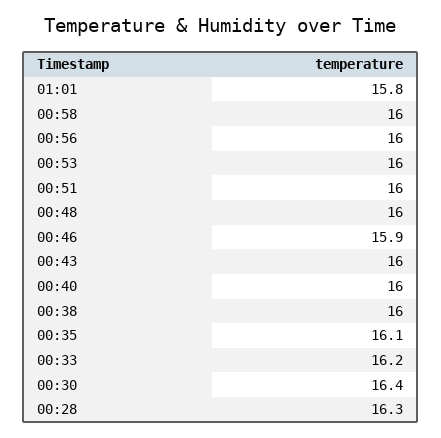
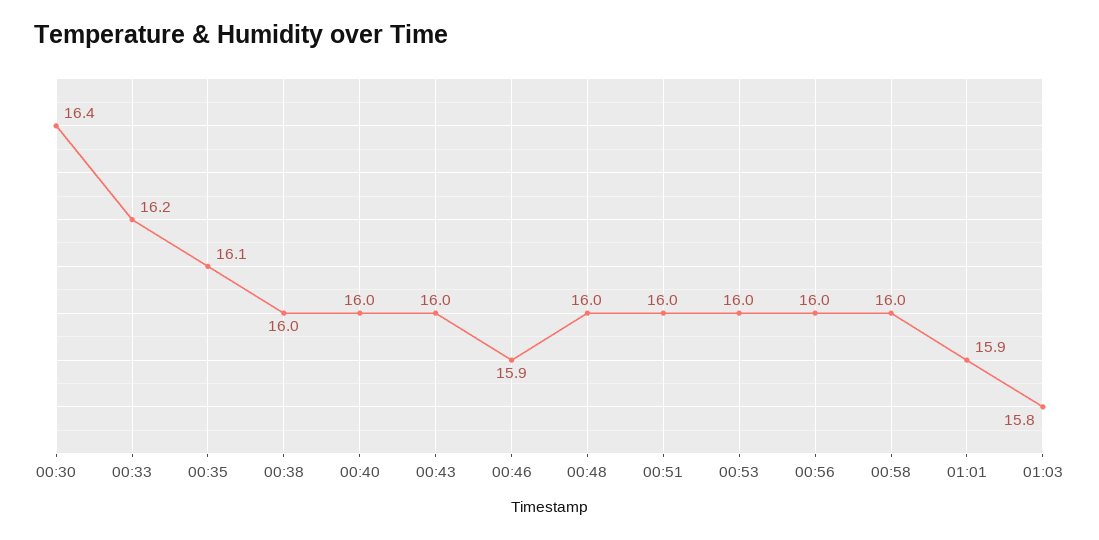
01:01: 15.8 -> 15.9
00:28: 16.3 -> none
01:03: none -> 15.8

